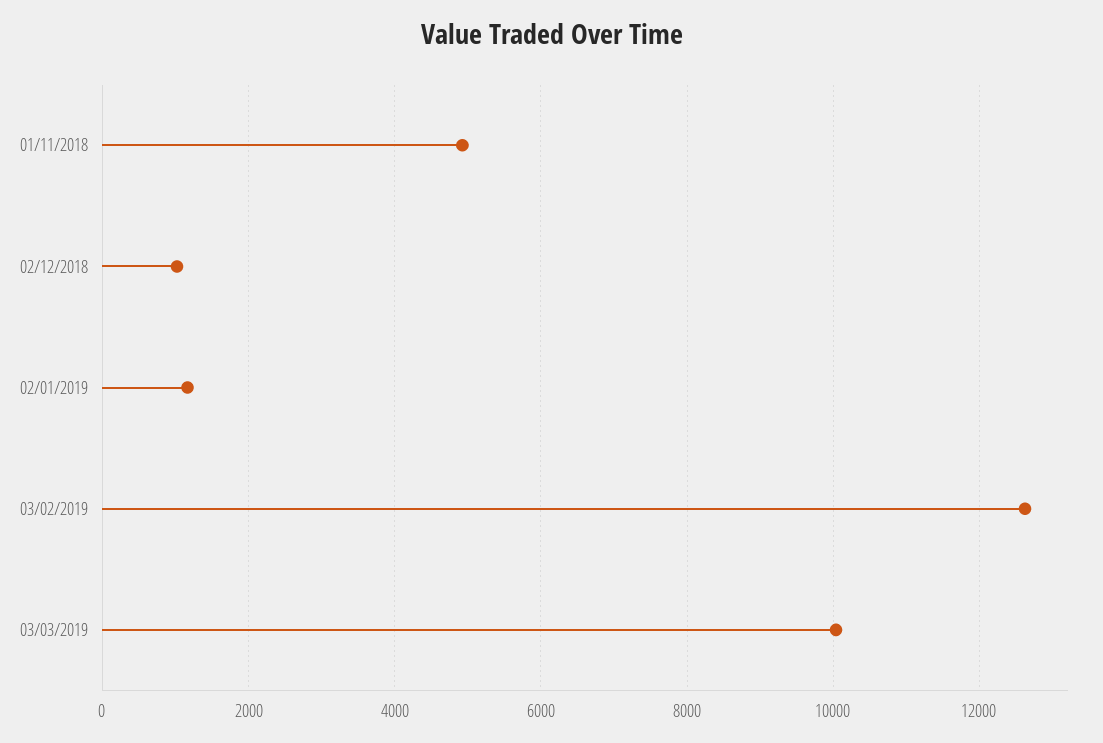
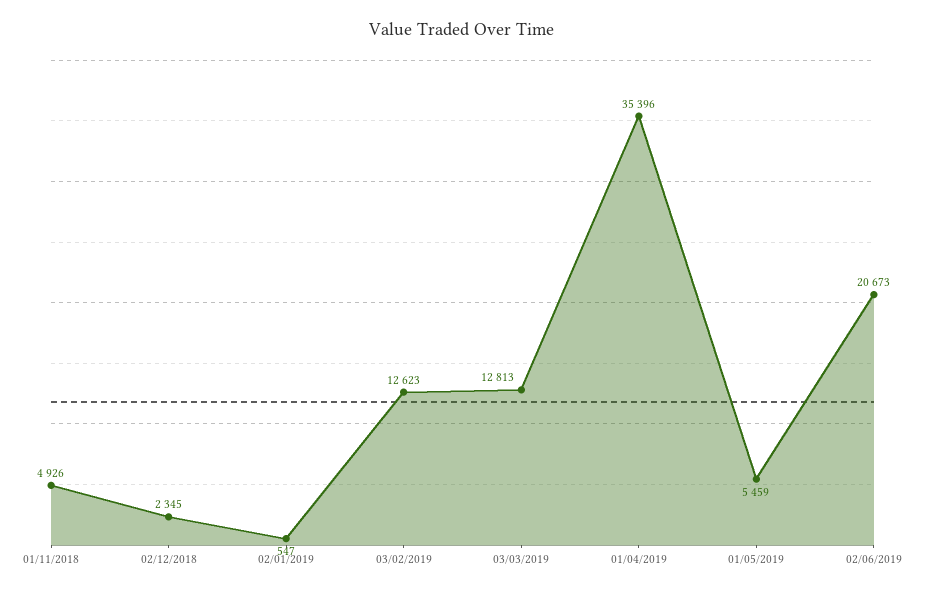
02/12/2018: 1000 -> 2345
02/01/2019: 1200 -> 547
03/03/2019: 10000 -> 12813
01/04/2019: none -> 35396
01/05/2019: none -> 5459
02/06/2019: none -> 20673

